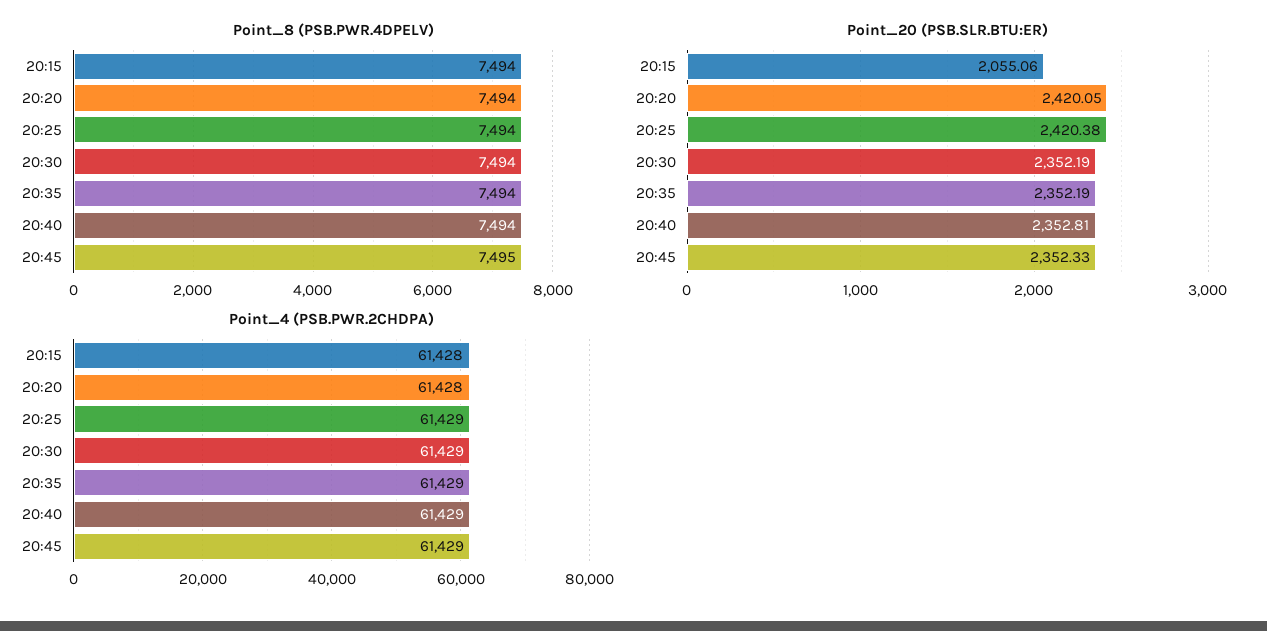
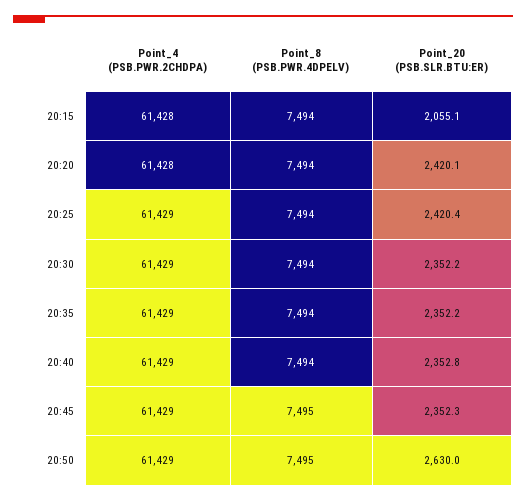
Point_4 (PSB.PWR.2CHDPA), 20:50: none -> 61429
Point_8 (PSB.PWR.4DPELV), 20:50: none -> 7495
Point_20 (PSB.SLR.BTU:ER), 20:50: none -> 2630

